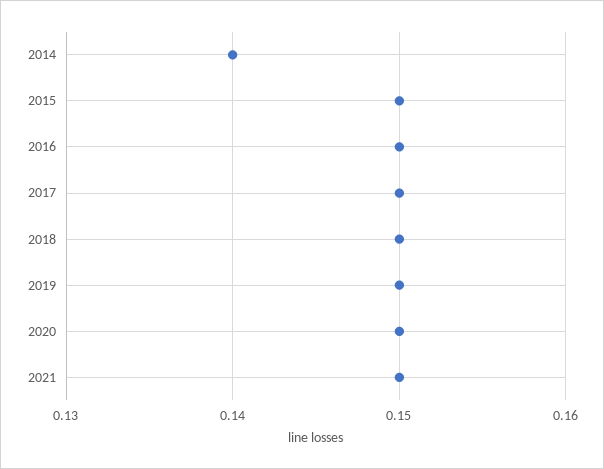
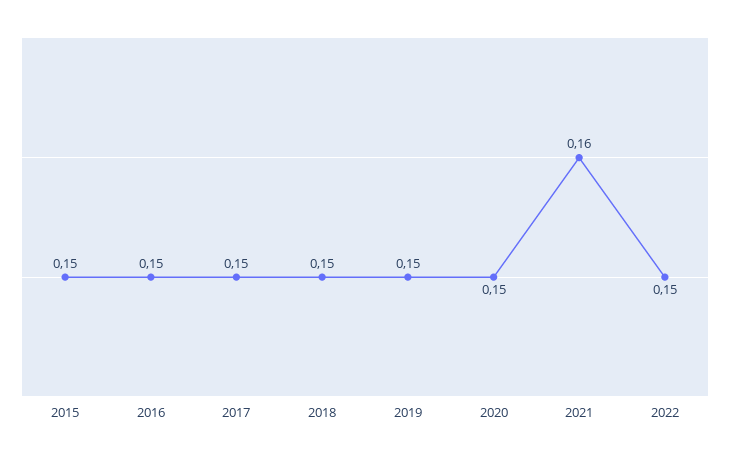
2014: 0.14 -> none
2021: 0.15 -> 0.16
2022: none -> 0.15

